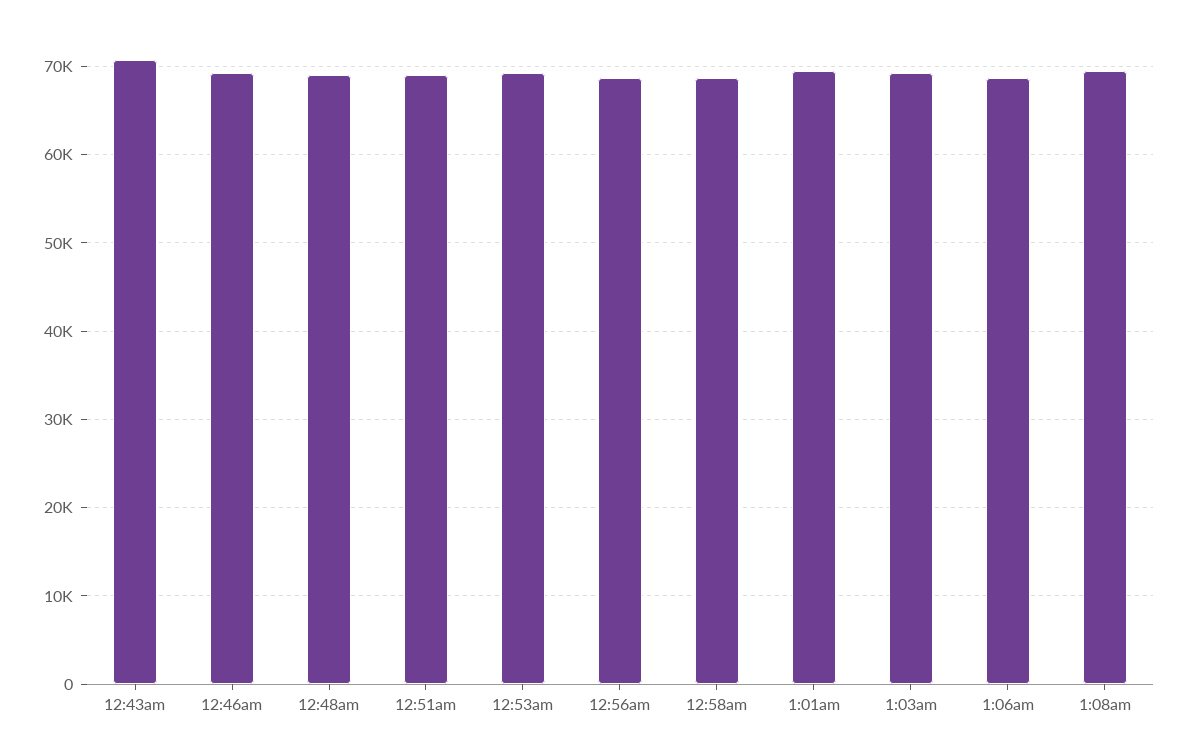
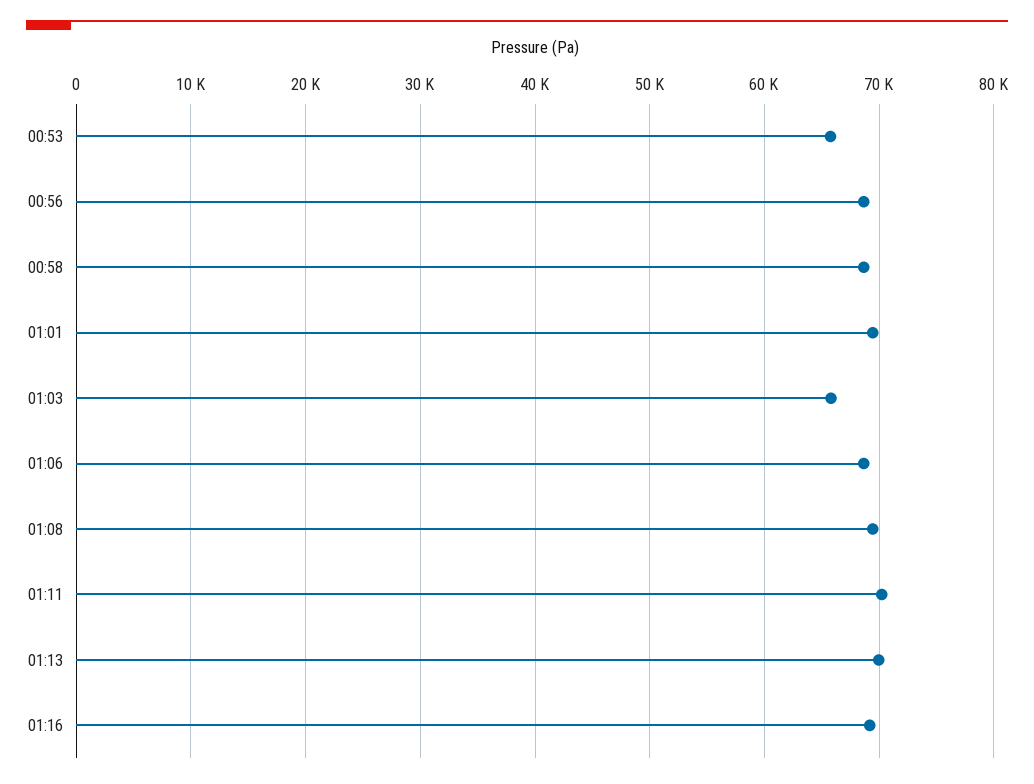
12:43am: 71000 -> none
12:46am: 69000 -> none
12:48am: 69000 -> none
12:51am: 69000 -> none
12:53am: 69000 -> 66000
1:03am: 69000 -> 66000
01:11: none -> 70000
01:13: none -> 70000
01:16: none -> 69000

